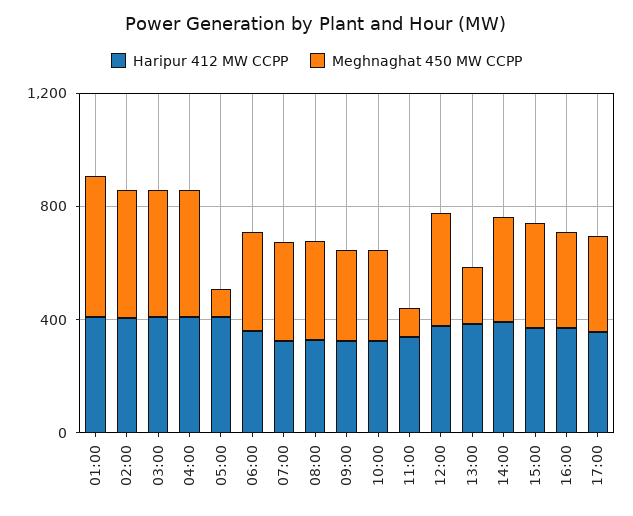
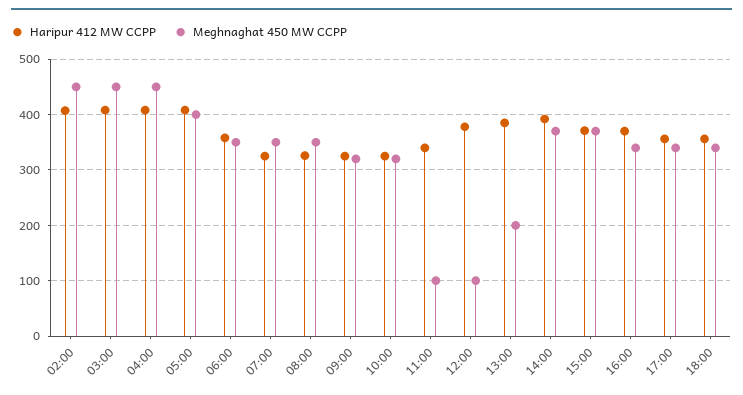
Haripur 412 MW CCPP, 01:00: 400 -> none
Meghnaghat 450 MW CCPP, 01:00: 500 -> none
Meghnaghat 450 MW CCPP, 05:00: 100 -> 400
Meghnaghat 450 MW CCPP, 12:00: 400 -> 100
Haripur 412 MW CCPP, 18:00: none -> 360
Meghnaghat 450 MW CCPP, 18:00: none -> 340

